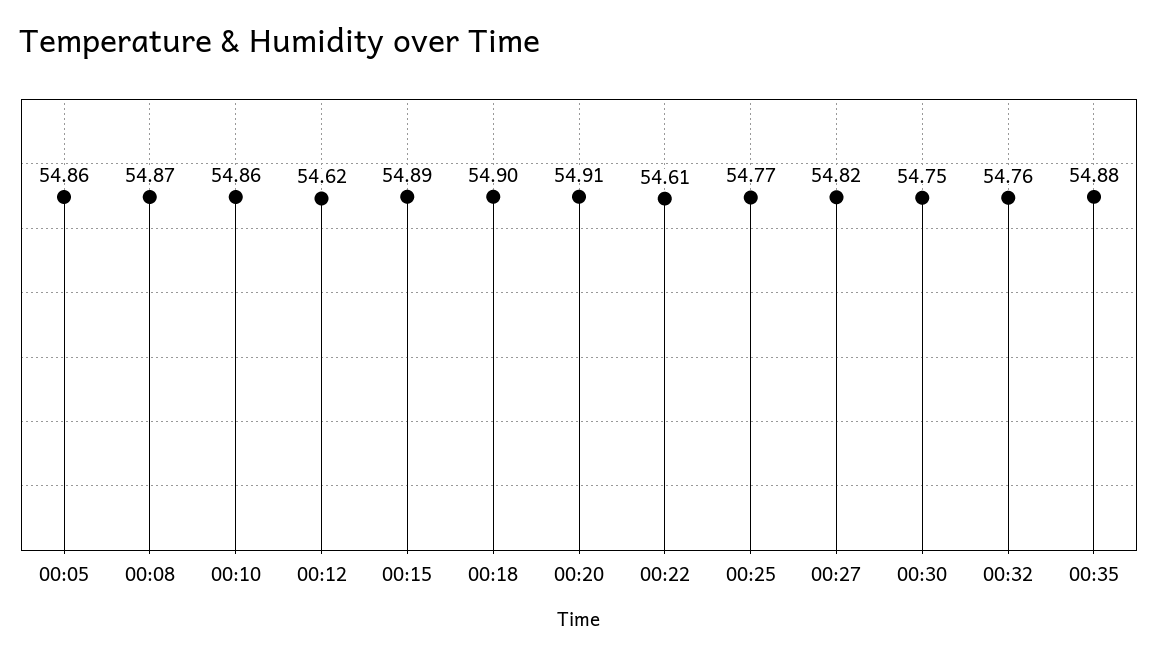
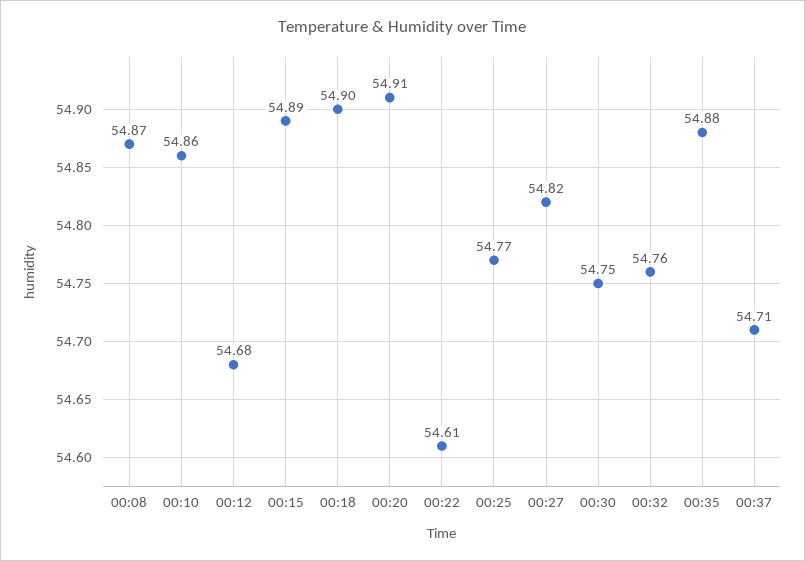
00:05: 54.86 -> none
00:12: 54.62 -> 54.68
00:37: none -> 54.71

